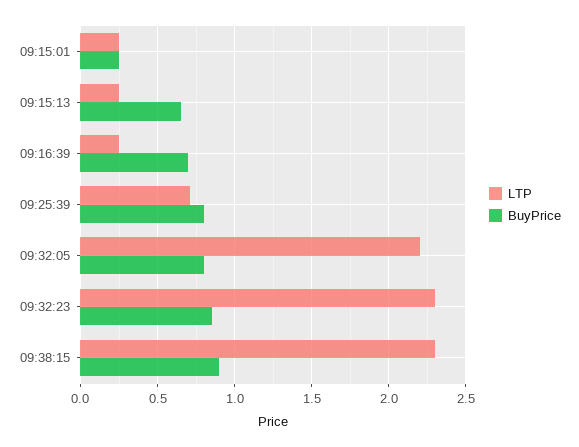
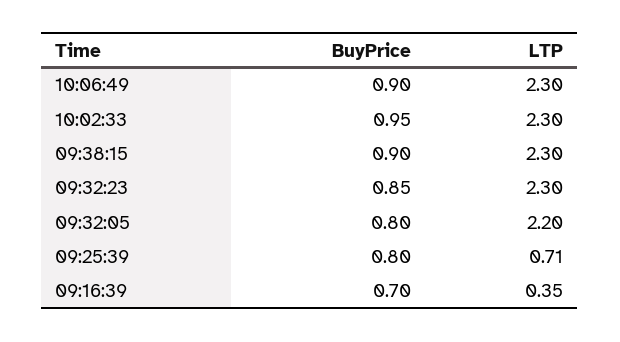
LTP, 09:15:01: 0.25 -> none
BuyPrice, 09:15:01: 0.25 -> none
LTP, 09:15:13: 0.25 -> none
BuyPrice, 09:15:13: 0.65 -> none
LTP, 09:16:39: 0.25 -> 0.35
BuyPrice, 10:06:49: none -> 0.9
LTP, 10:06:49: none -> 2.3
BuyPrice, 10:02:33: none -> 0.95
LTP, 10:02:33: none -> 2.3

